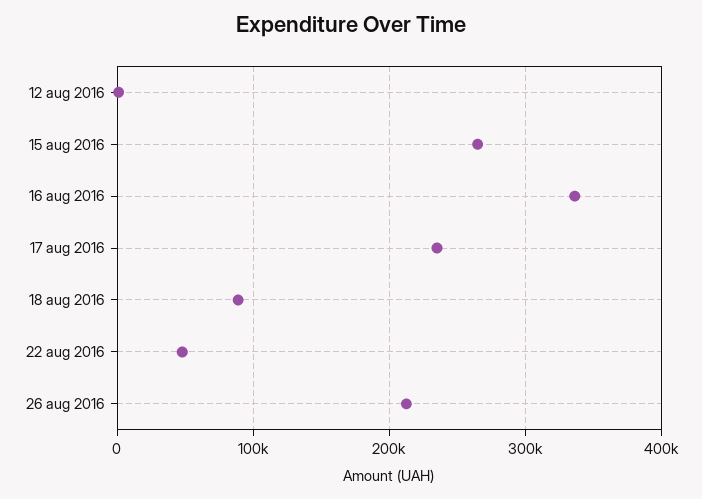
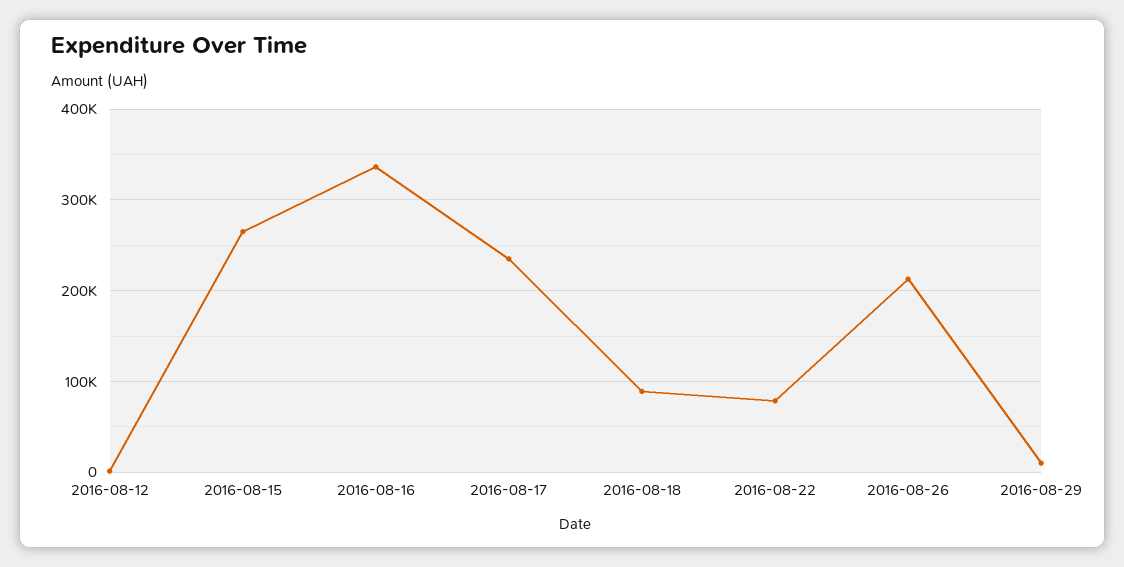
22 aug 2016: 50000 -> 80000
2016-08-29: none -> 10000

